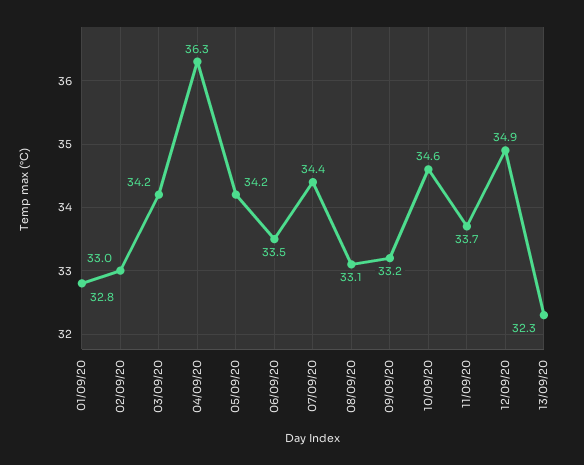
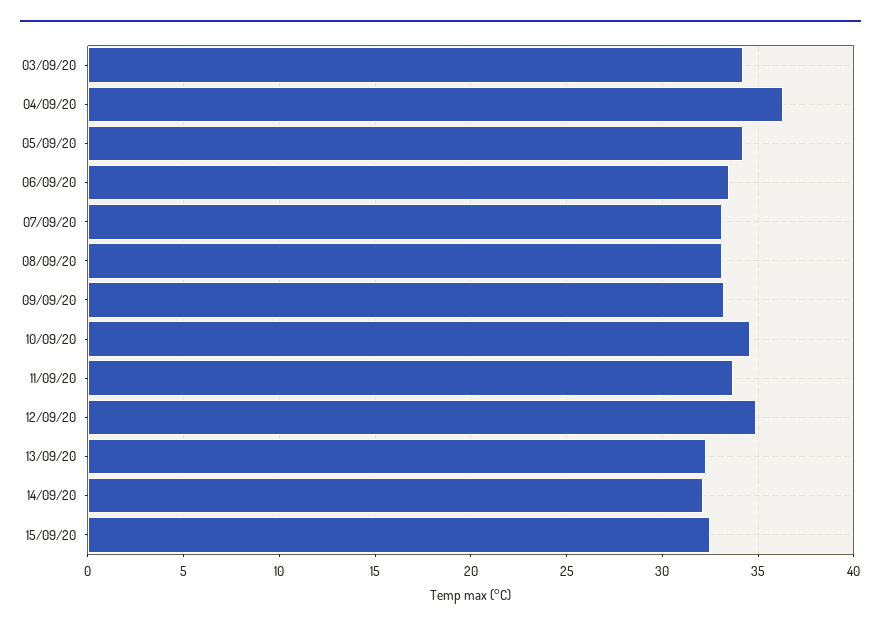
01/09/20: 32.8 -> none
02/09/20: 33 -> none
07/09/20: 34.4 -> 33
14/09/20: none -> 32
15/09/20: none -> 32.5

